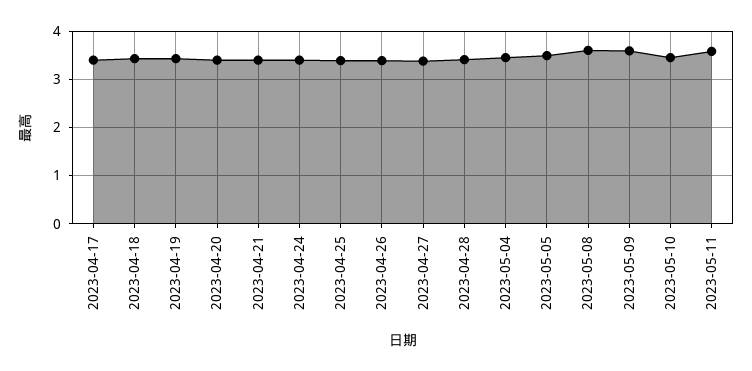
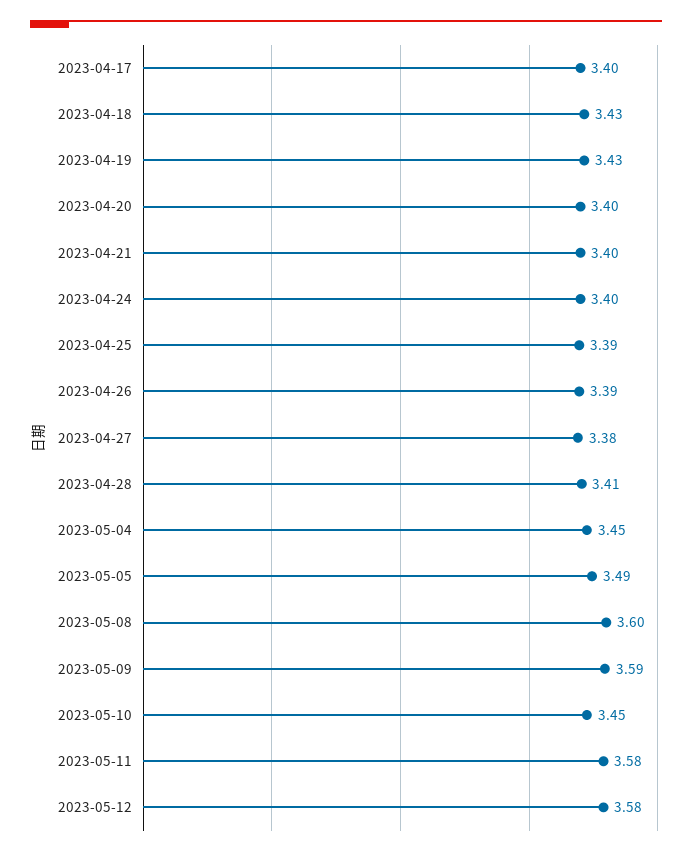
2023-05-12: none -> 3.58

